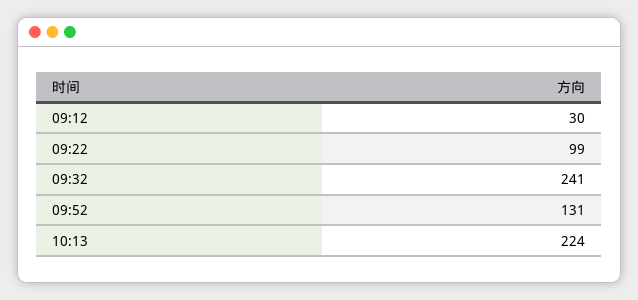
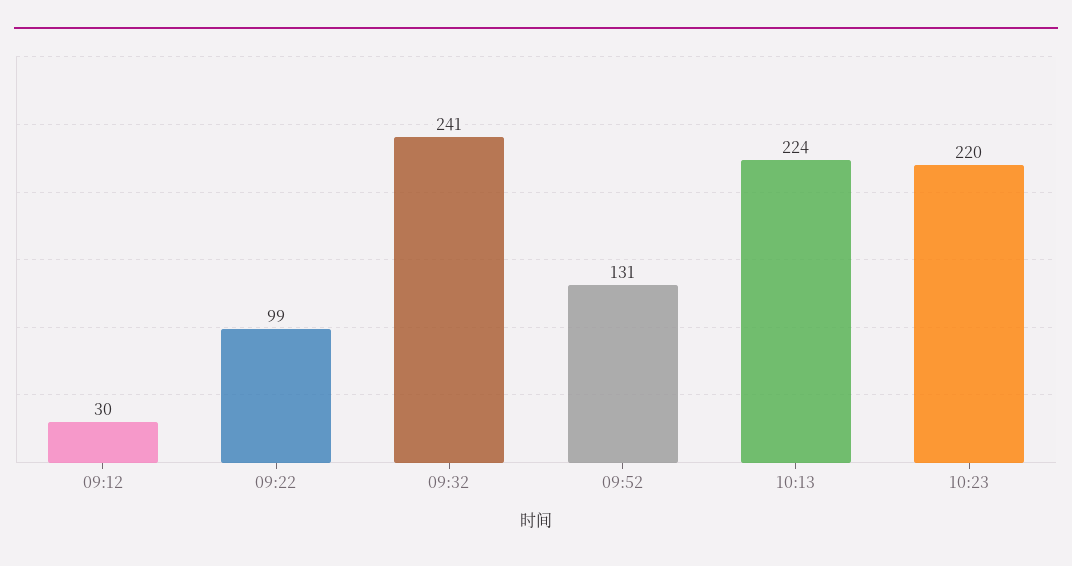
10:23: none -> 220

